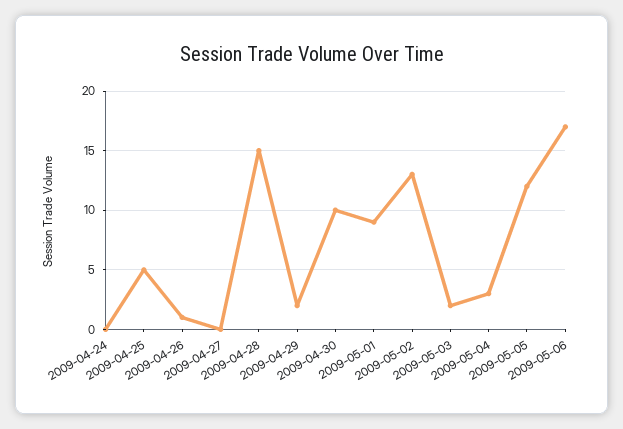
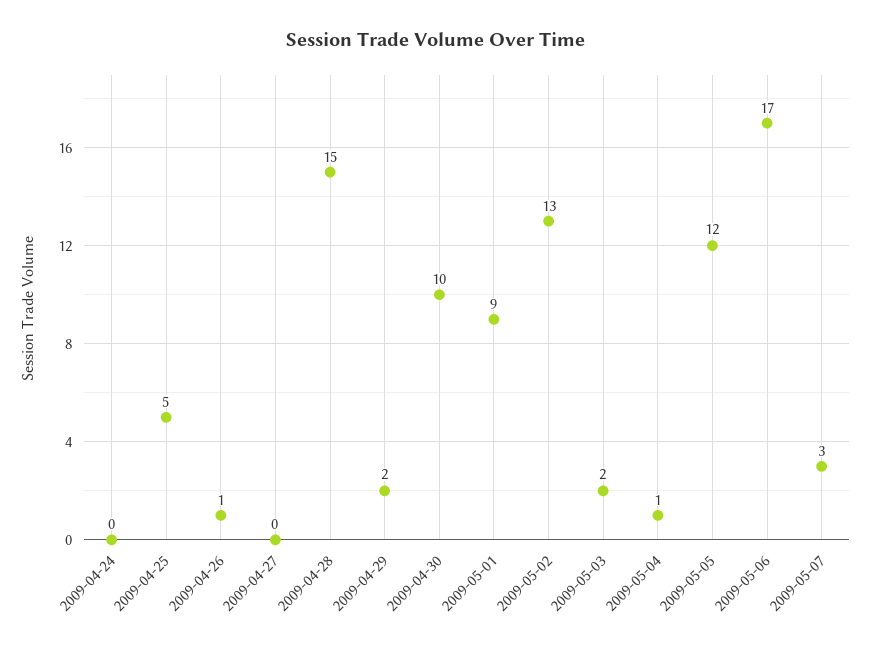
2009-05-04: 3 -> 1
2009-05-07: none -> 3

